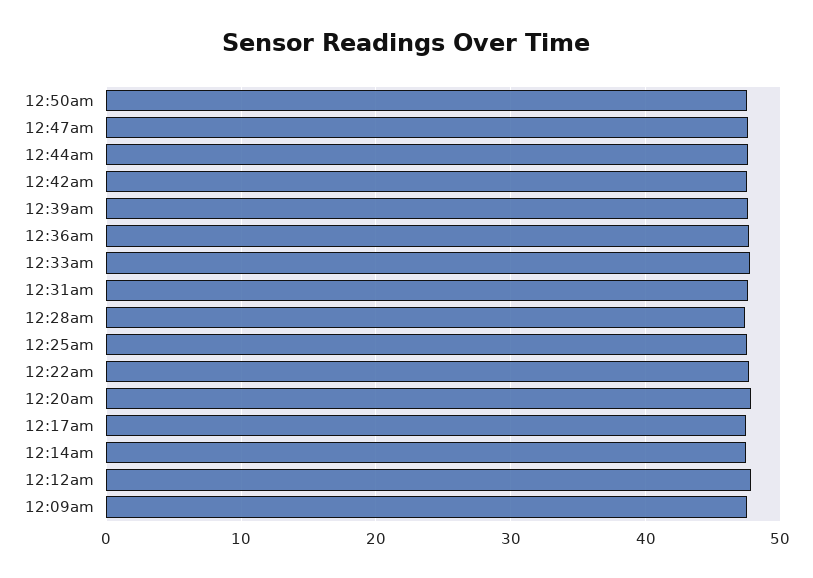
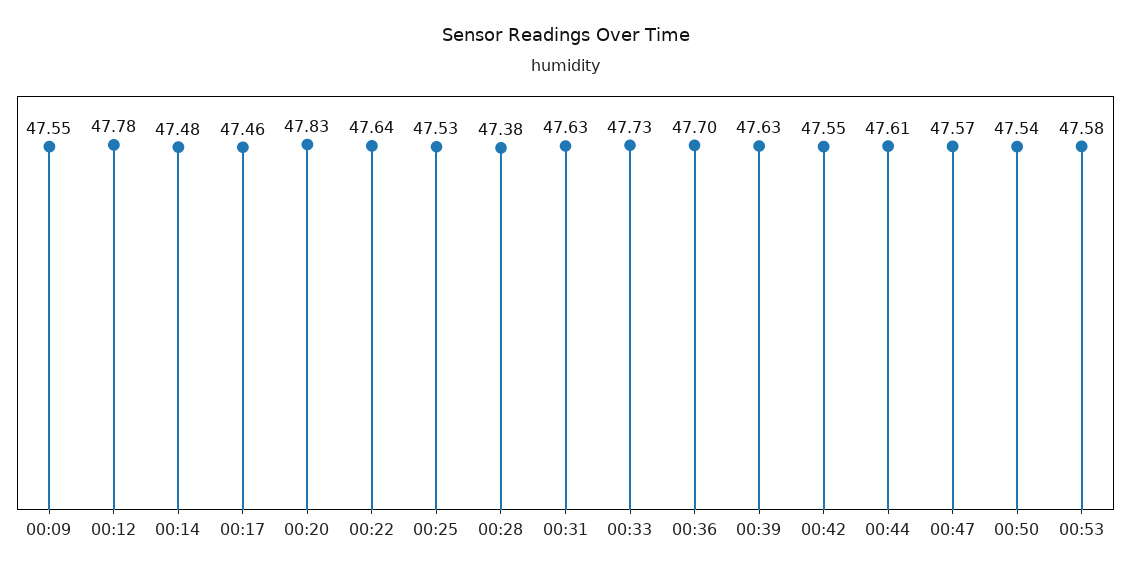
00:53: none -> 47.58

